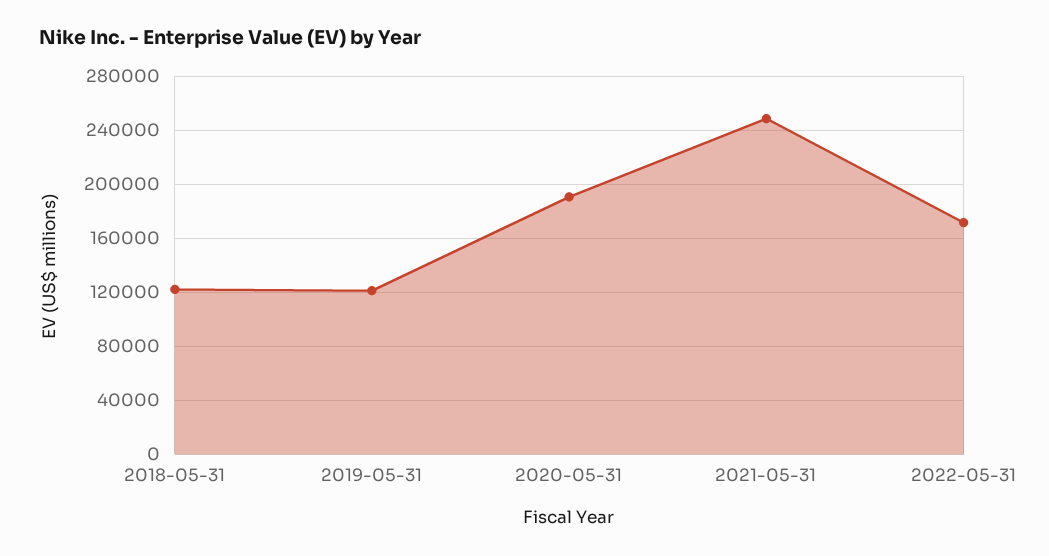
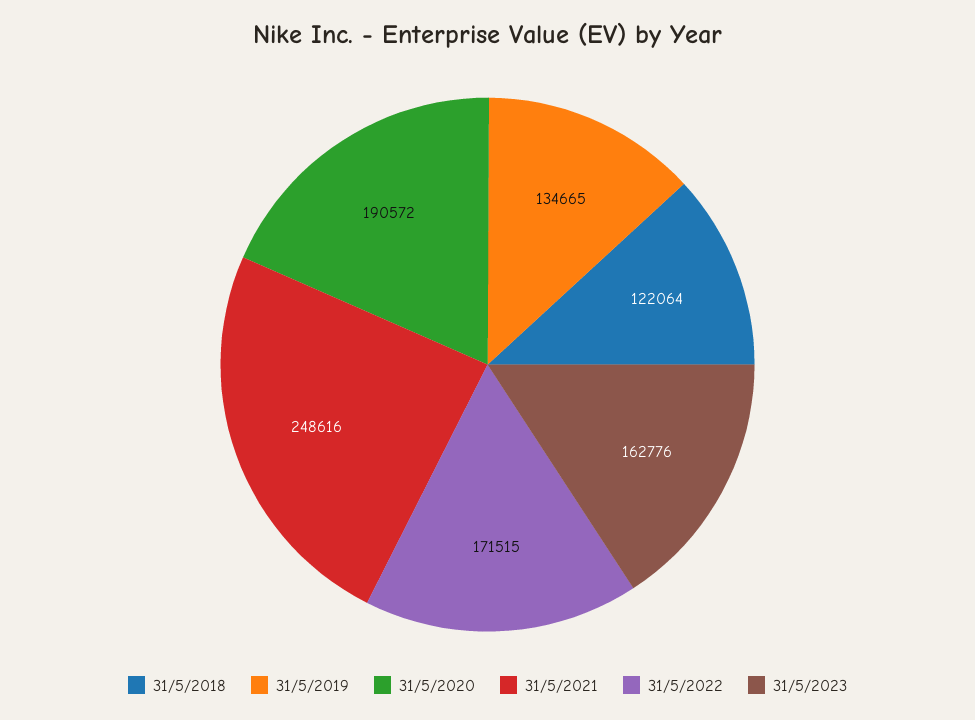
2019-05-31: 120000 -> 134665
31/5/2023: none -> 162776

